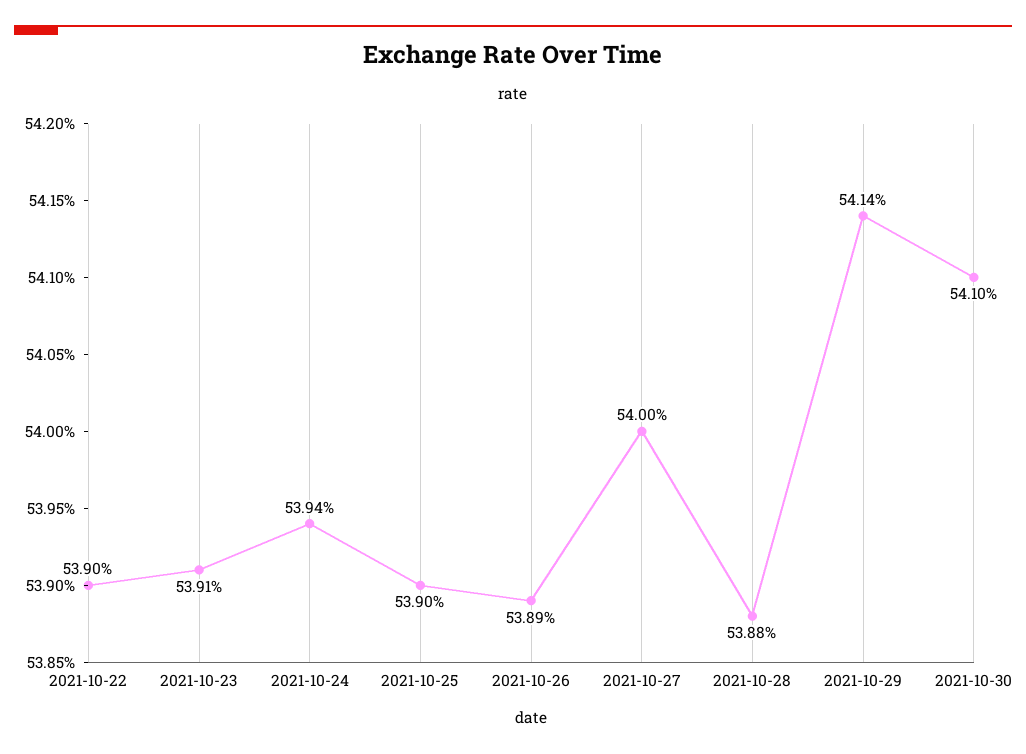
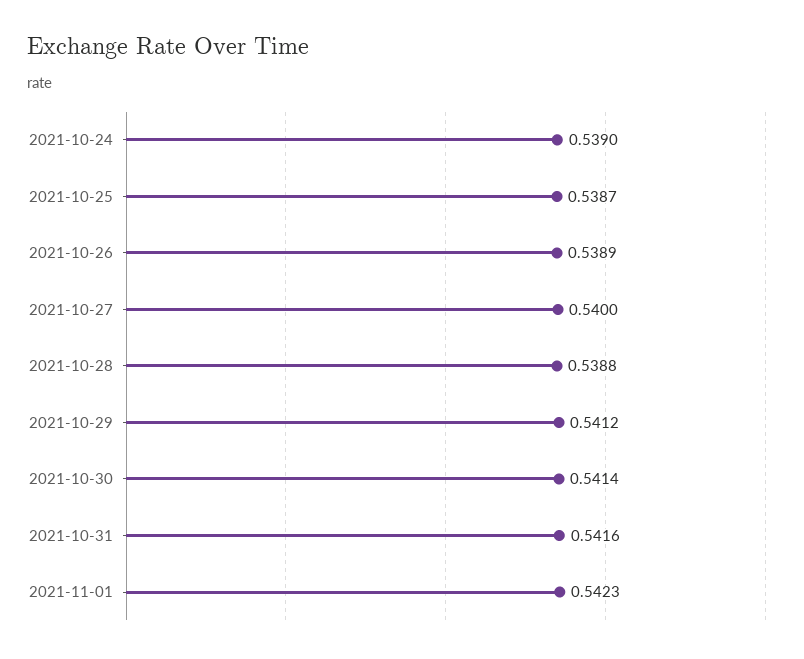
2021-10-22: 0.539 -> none
2021-10-23: 0.5391 -> none
2021-10-24: 0.5394 -> 0.539
2021-10-25: 0.539 -> 0.5387
2021-10-29: 0.5414 -> 0.5412
2021-10-30: 0.541 -> 0.5414
2021-10-31: none -> 0.5416
2021-11-01: none -> 0.5423

